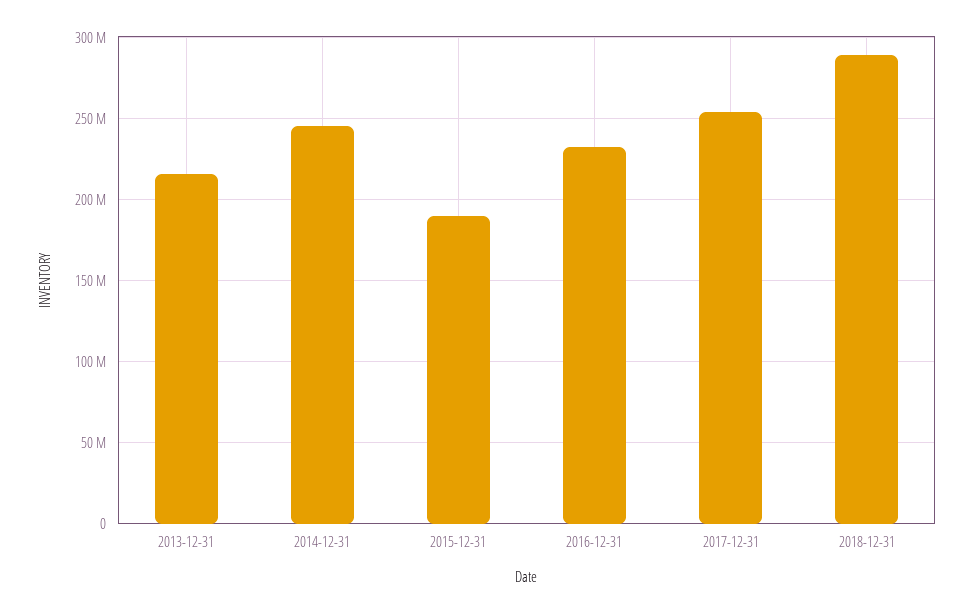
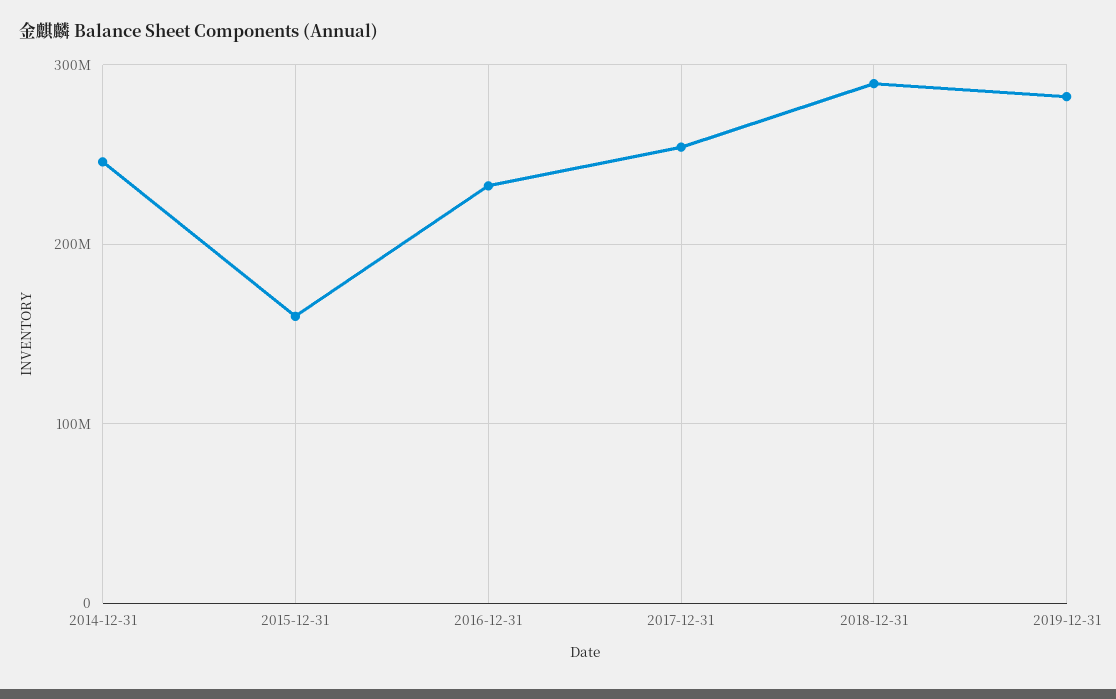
2013-12-31: 215000000 -> none
2015-12-31: 190000000 -> 160000000
2019-12-31: none -> 280000000

